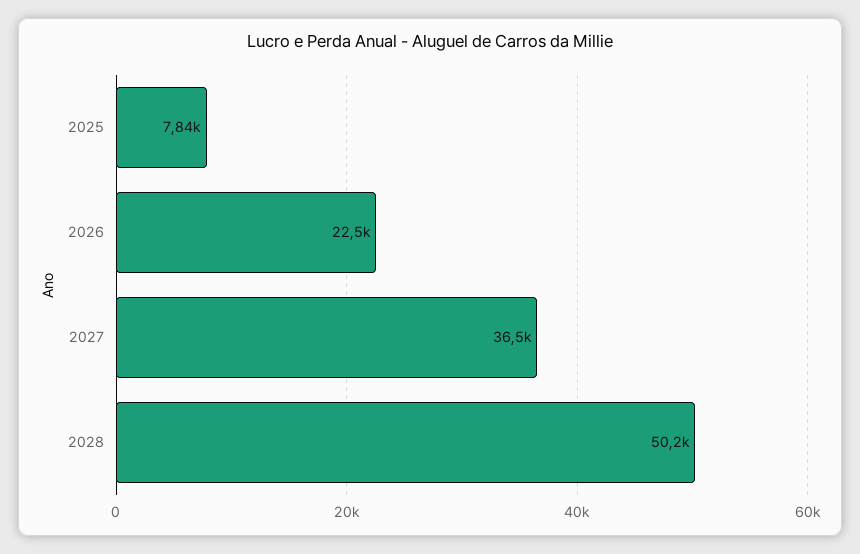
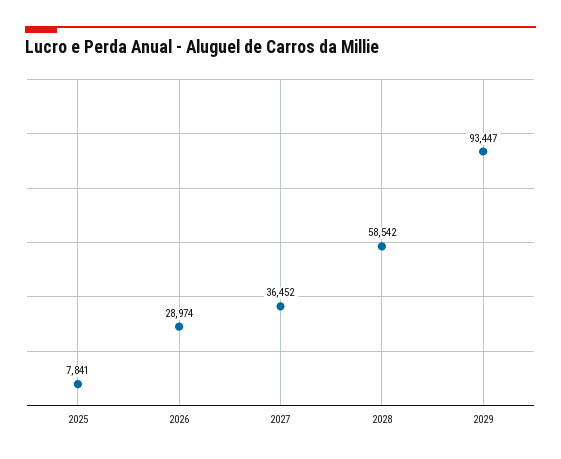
2026: 22500 -> 28974
2028: 50200 -> 58542
2029: none -> 93447

